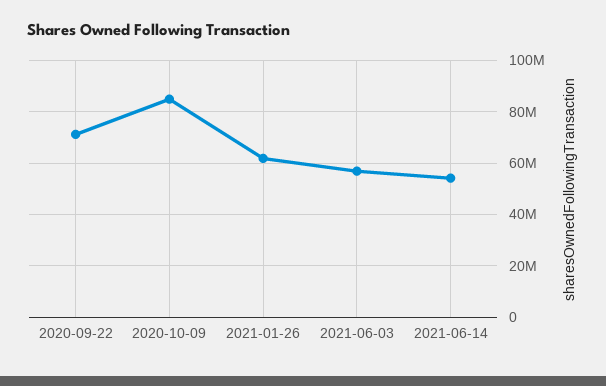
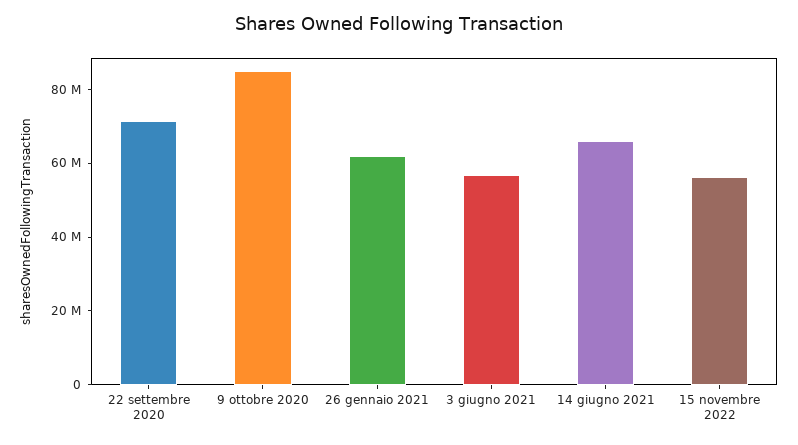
2021-06-14: 55000000 -> 65000000
15 novembre 2022: none -> 55000000

